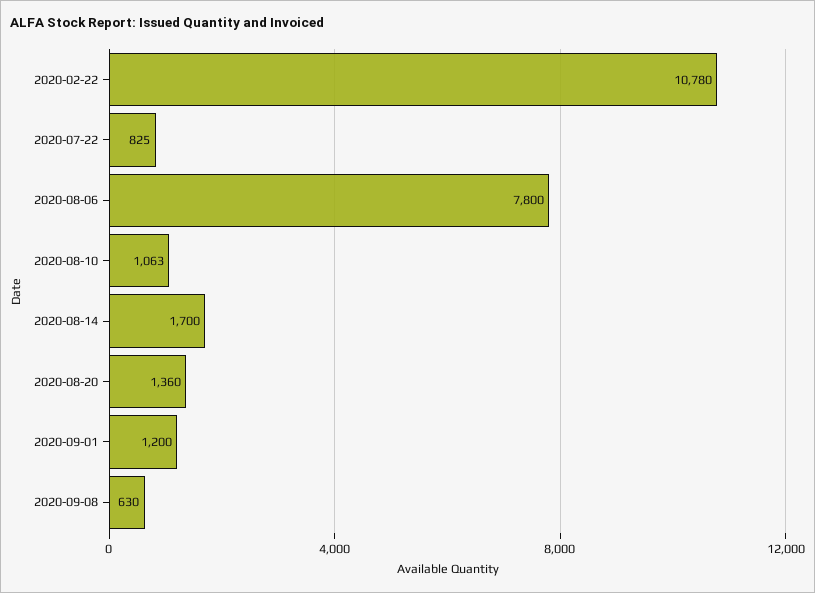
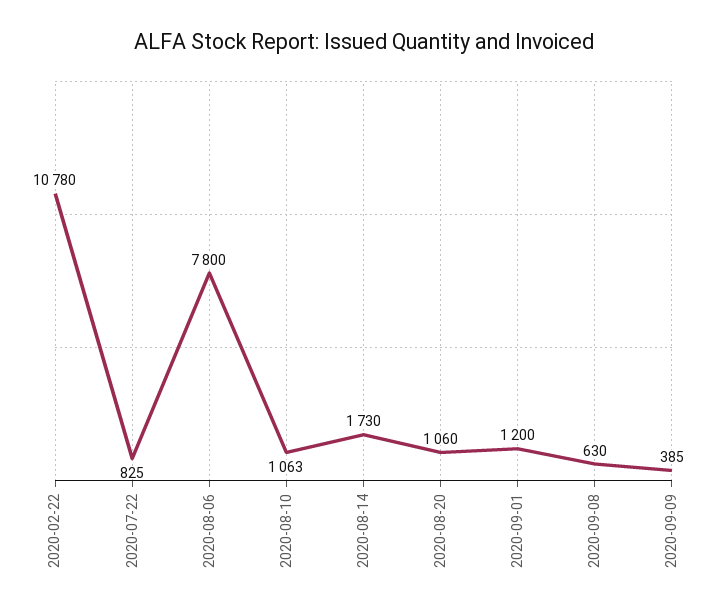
2020-08-14: 1700 -> 1730
2020-08-20: 1360 -> 1060
2020-09-09: none -> 385

